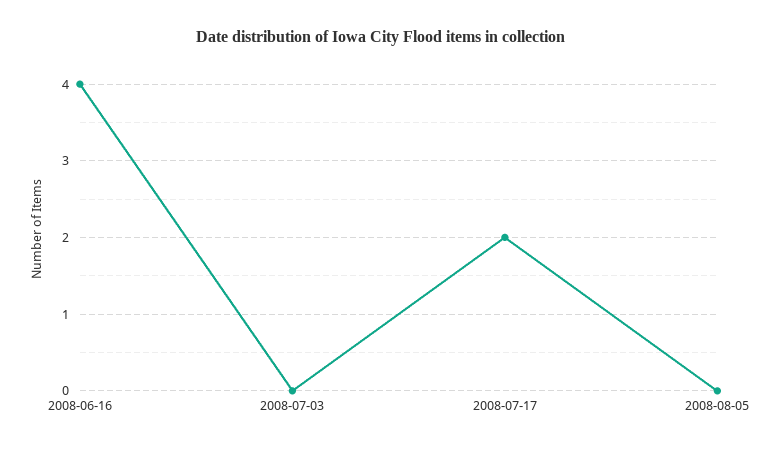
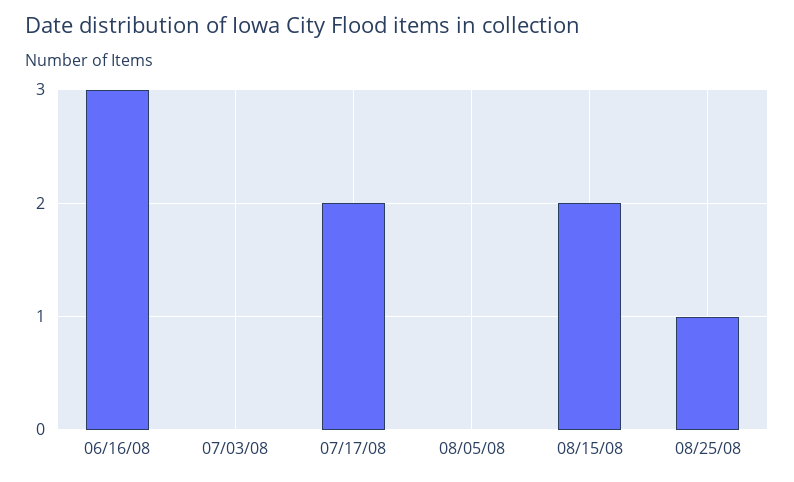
2008-06-16: 4 -> 3
08/15/08: none -> 2
08/25/08: none -> 1

